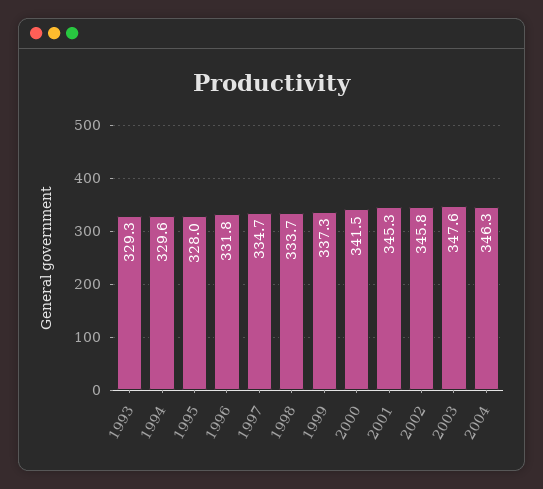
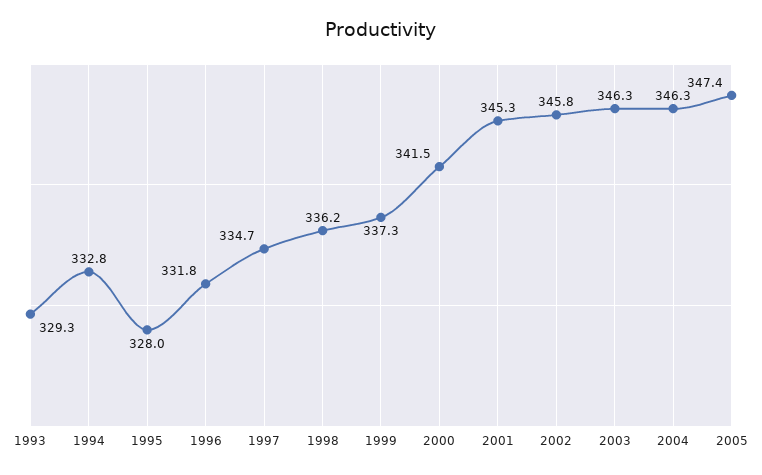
1994: 329.6 -> 332.8
1998: 333.7 -> 336.2
2003: 347.6 -> 346.3
2005: none -> 347.4

